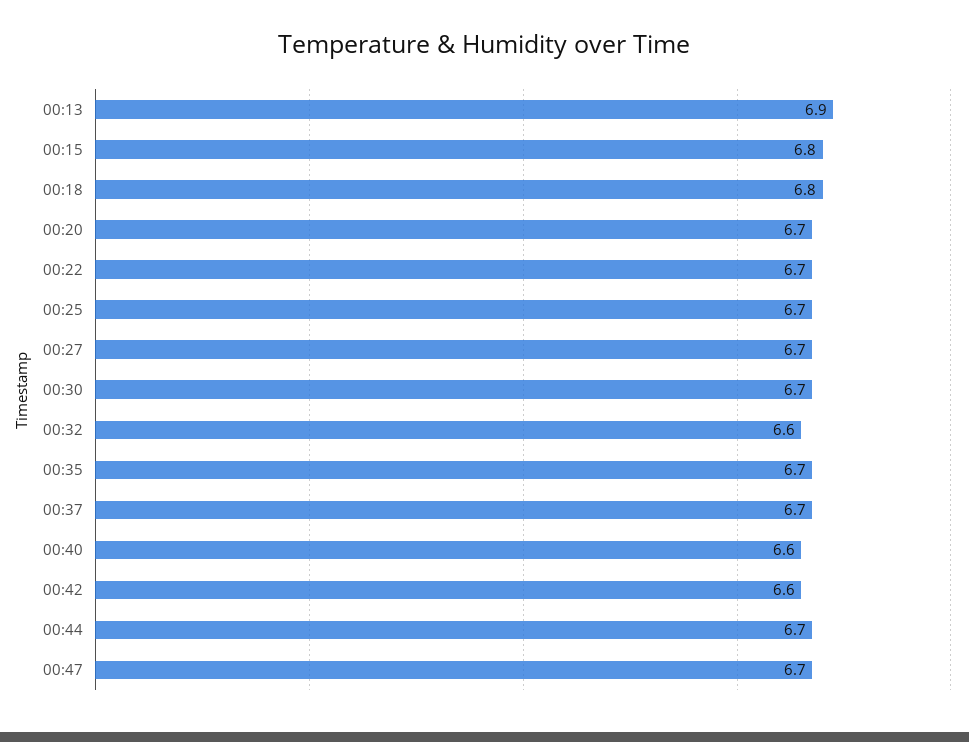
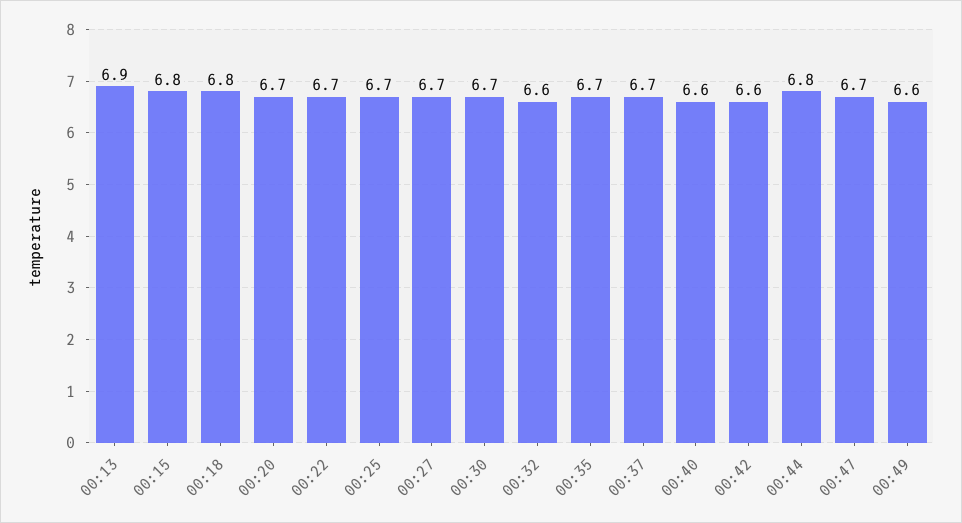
00:44: 6.7 -> 6.8
00:49: none -> 6.6

